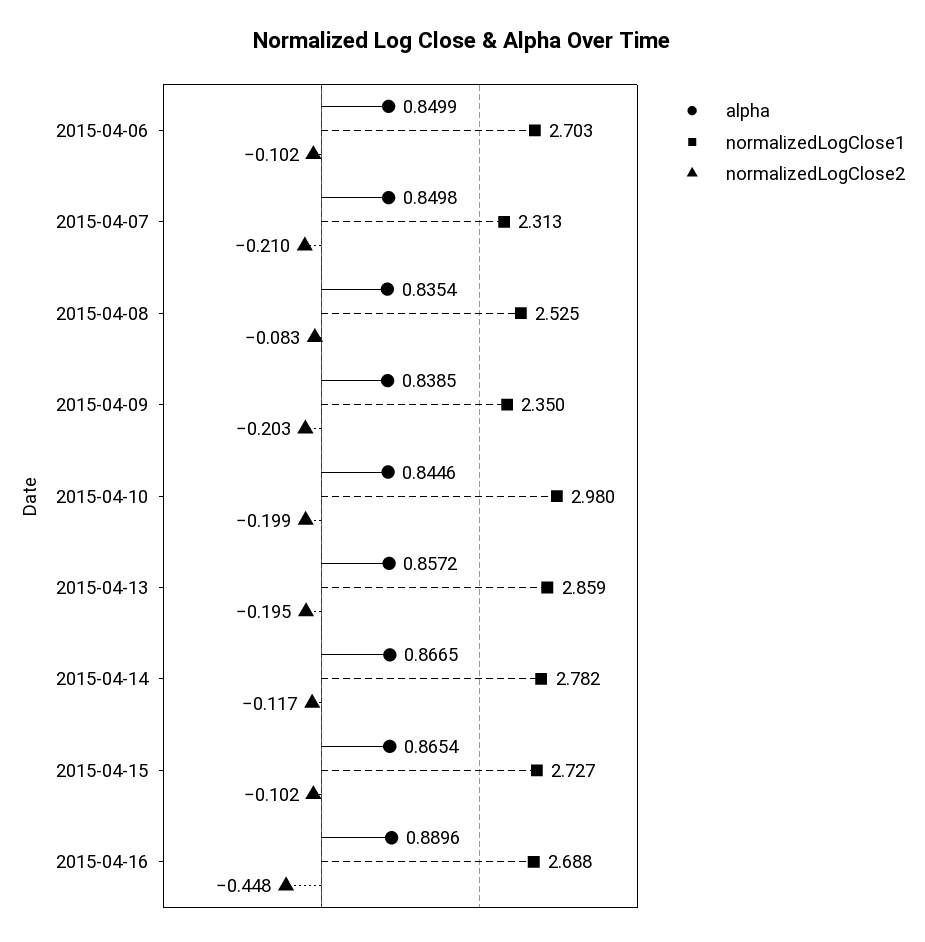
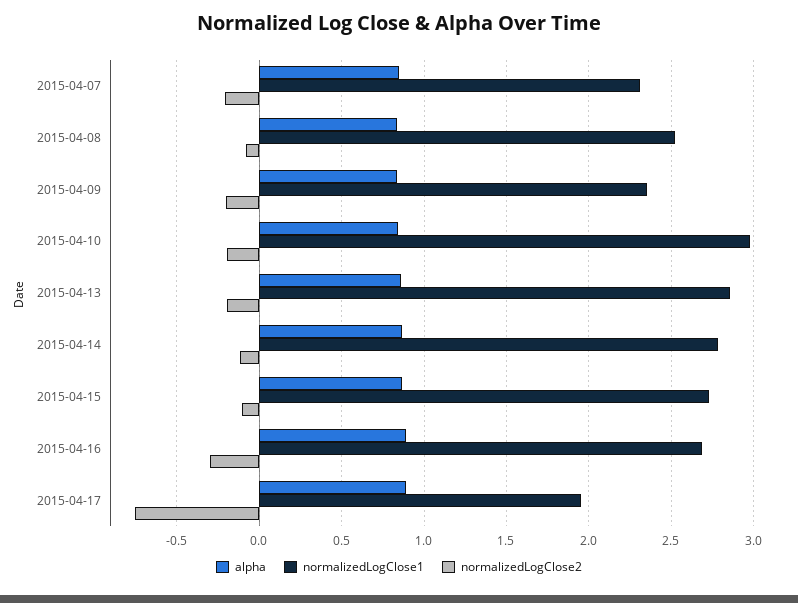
alpha, 2015-04-06: 0.8499 -> none
normalizedLogClose1, 2015-04-06: 2.703 -> none
normalizedLogClose2, 2015-04-06: -0.102 -> none
normalizedLogClose2, 2015-04-16: -0.448 -> -0.3
alpha, 2015-04-17: none -> 0.9
normalizedLogClose1, 2015-04-17: none -> 1.95
normalizedLogClose2, 2015-04-17: none -> -0.75

